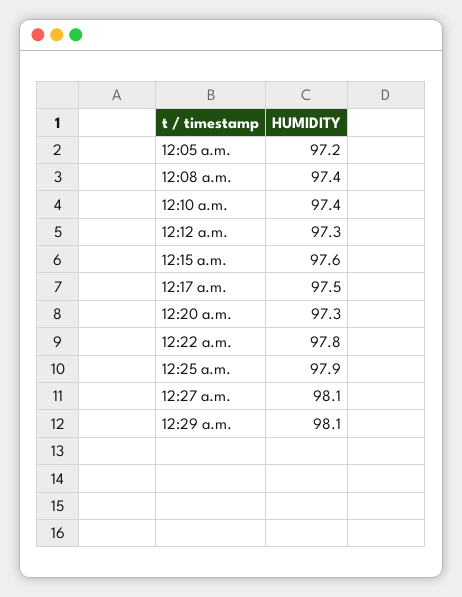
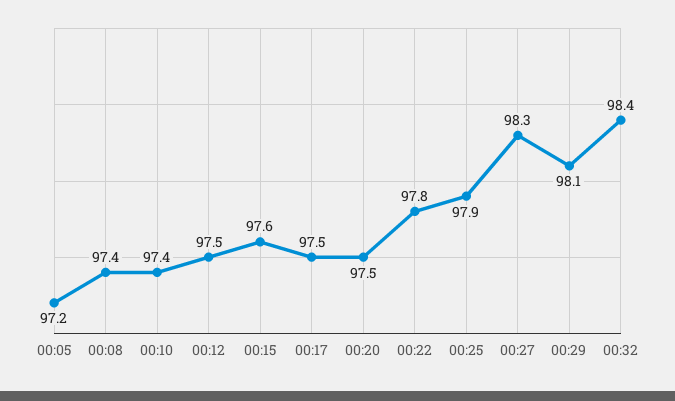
12:12 a.m.: 97.3 -> 97.5
12:20 a.m.: 97.3 -> 97.5
12:27 a.m.: 98.1 -> 98.3
00:32: none -> 98.4

